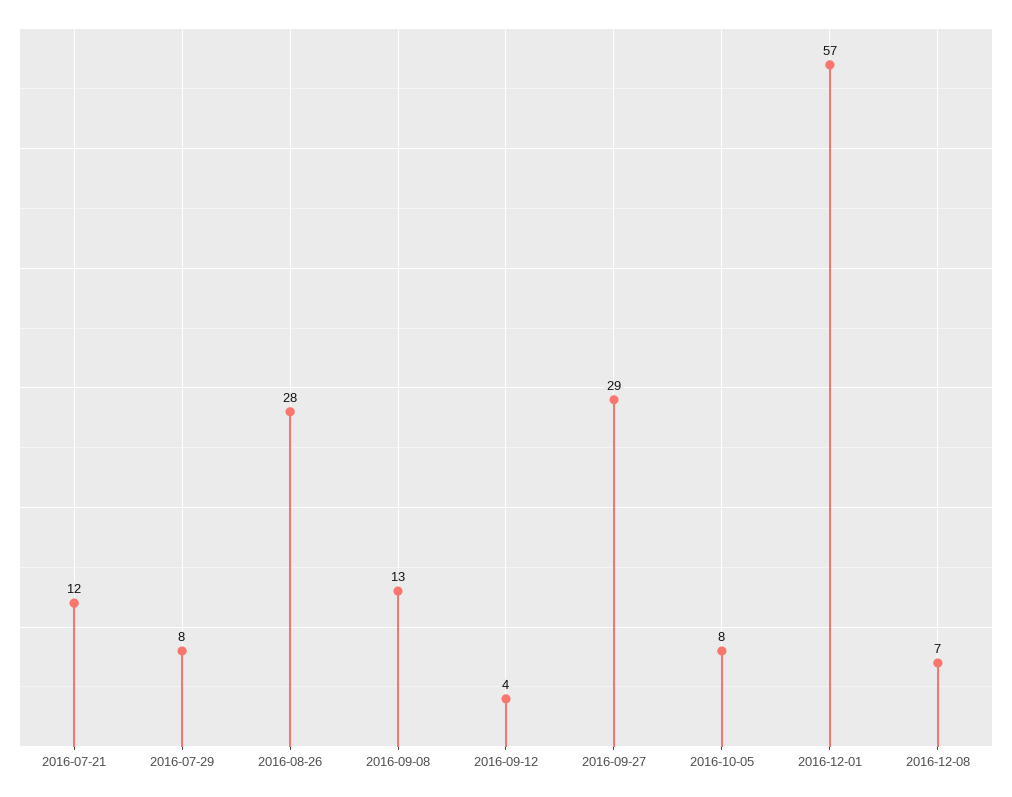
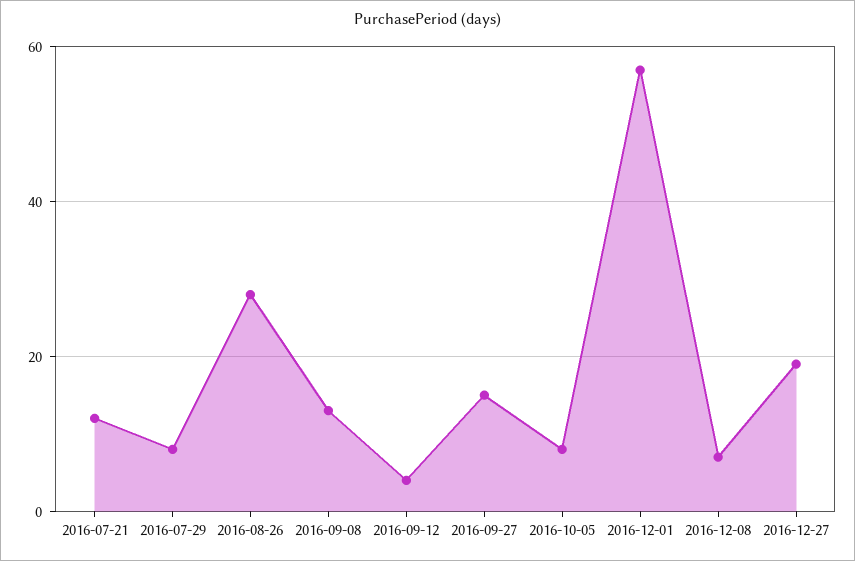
2016-09-27: 29 -> 15
2016-12-27: none -> 20

